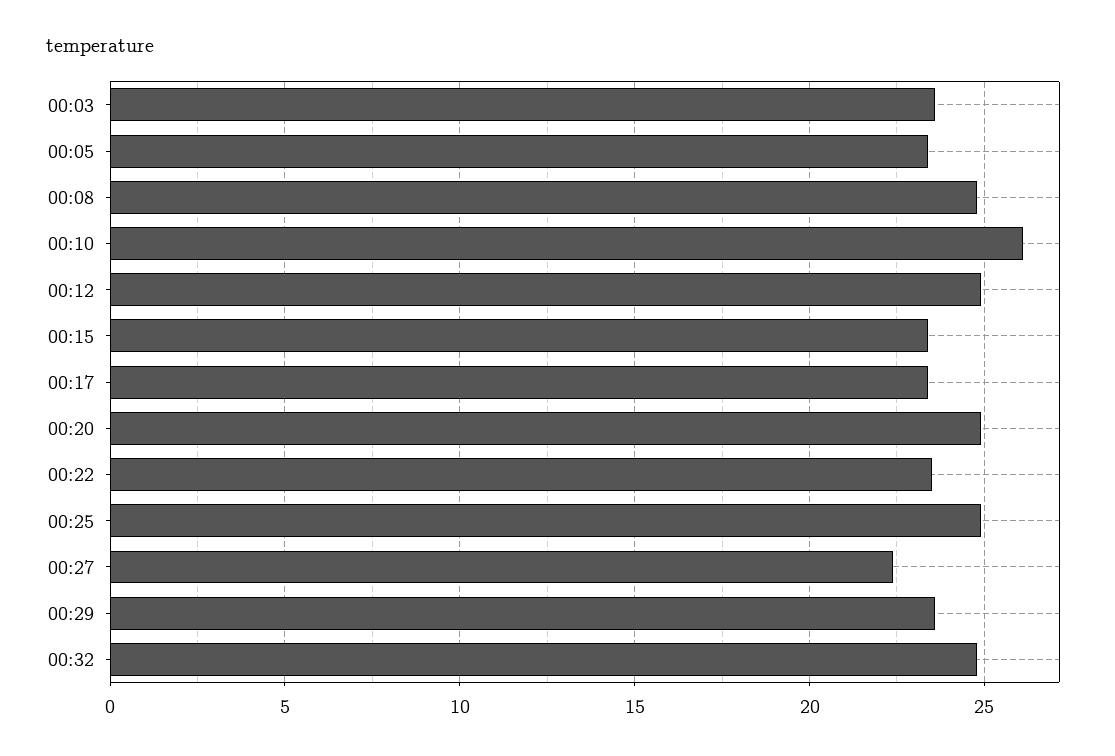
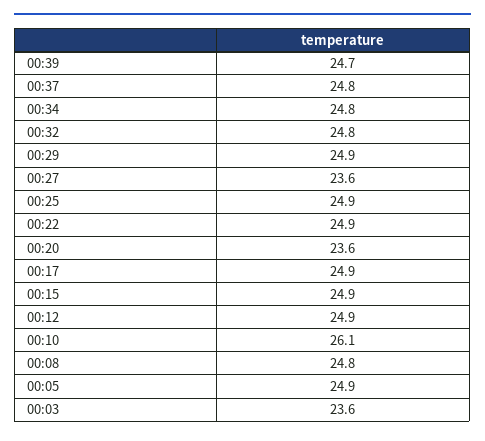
00:05: 23.5 -> 24.9
00:15: 23.5 -> 24.9
00:17: 23.5 -> 24.9
00:20: 25 -> 23.6
00:22: 23.5 -> 24.9
00:27: 22.5 -> 23.6
00:29: 23.5 -> 24.9
00:39: none -> 24.7
00:37: none -> 24.8
00:34: none -> 24.8

